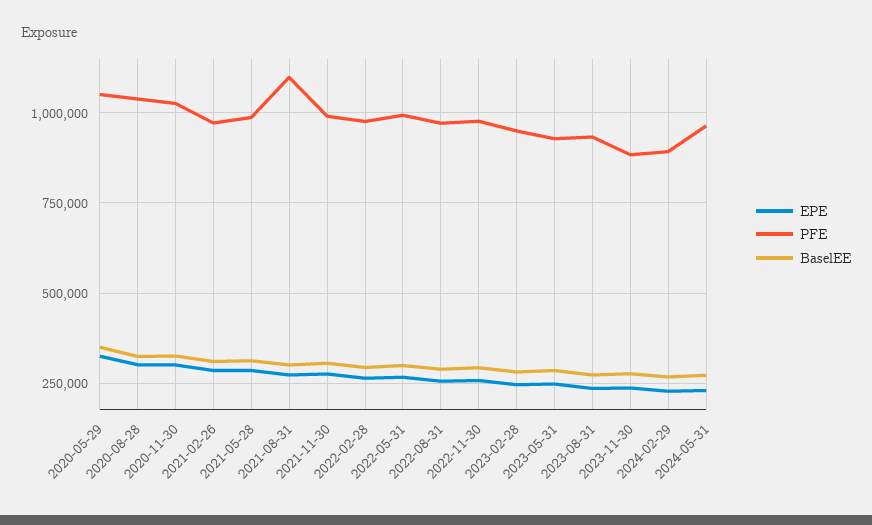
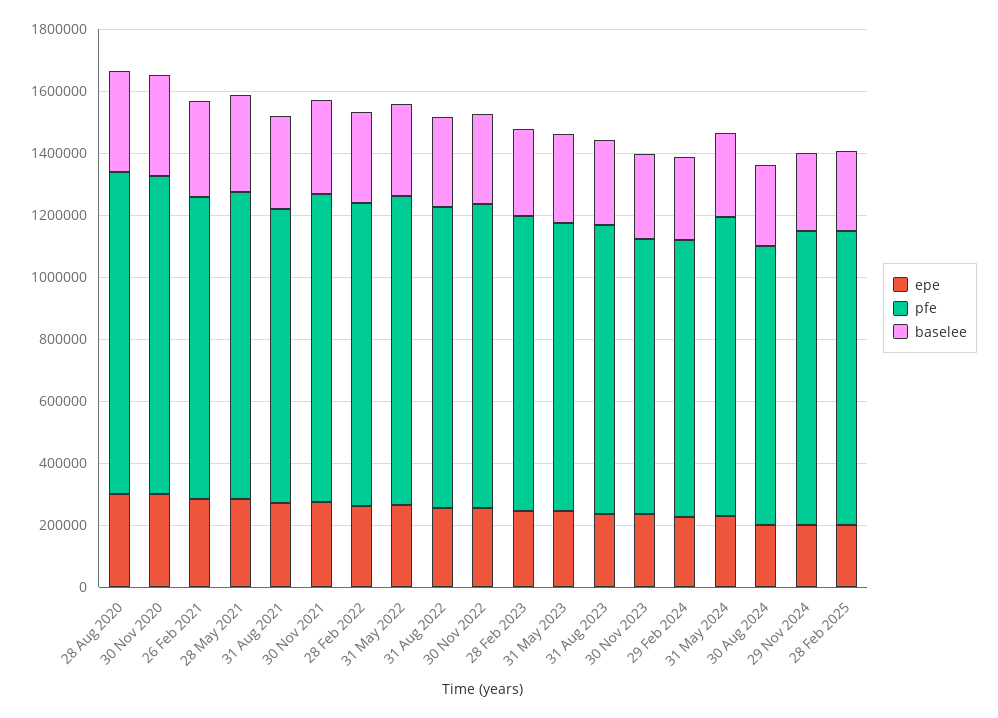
EPE, 2020-05-29: 325000 -> none
PFE, 2020-05-29: 1050000 -> none
BaselEE, 2020-05-29: 350000 -> none
PFE, 2021-08-31: 1100000 -> 950000
EPE, 30 Aug 2024: none -> 200000
PFE, 30 Aug 2024: none -> 900000
BaselEE, 30 Aug 2024: none -> 250000
EPE, 29 Nov 2024: none -> 200000
PFE, 29 Nov 2024: none -> 950000
BaselEE, 29 Nov 2024: none -> 250000
EPE, 28 Feb 2025: none -> 200000
PFE, 28 Feb 2025: none -> 950000
BaselEE, 28 Feb 2025: none -> 250000

